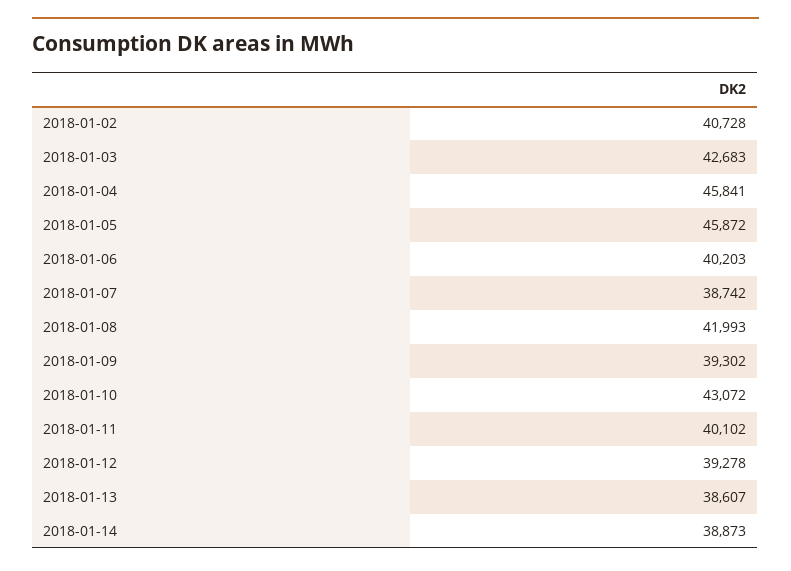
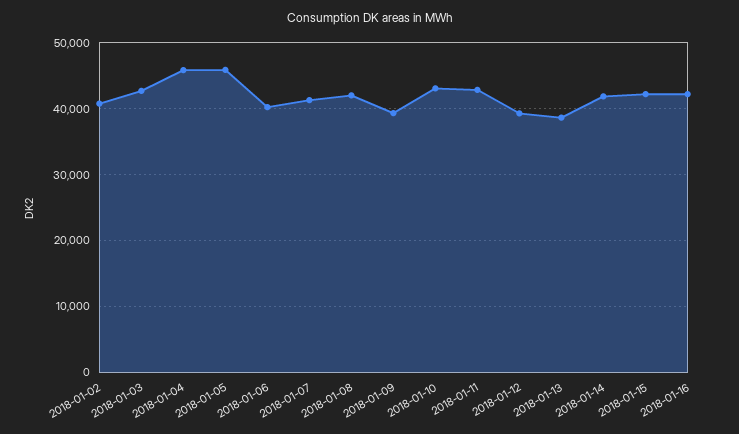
2018-01-07: 38742 -> 41000
2018-01-11: 40102 -> 43000
2018-01-14: 38873 -> 42000
2018-01-15: none -> 42000
2018-01-16: none -> 42000

